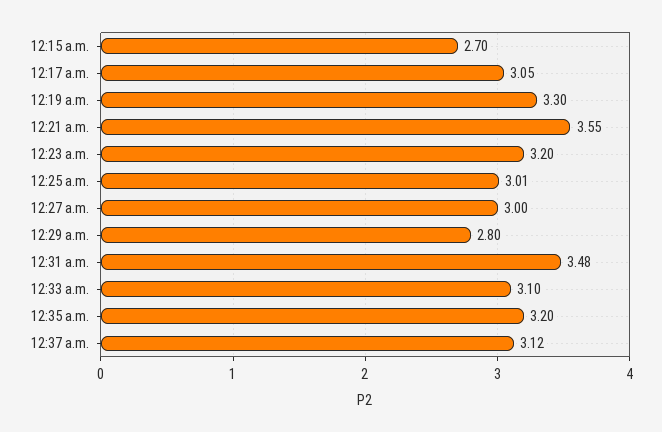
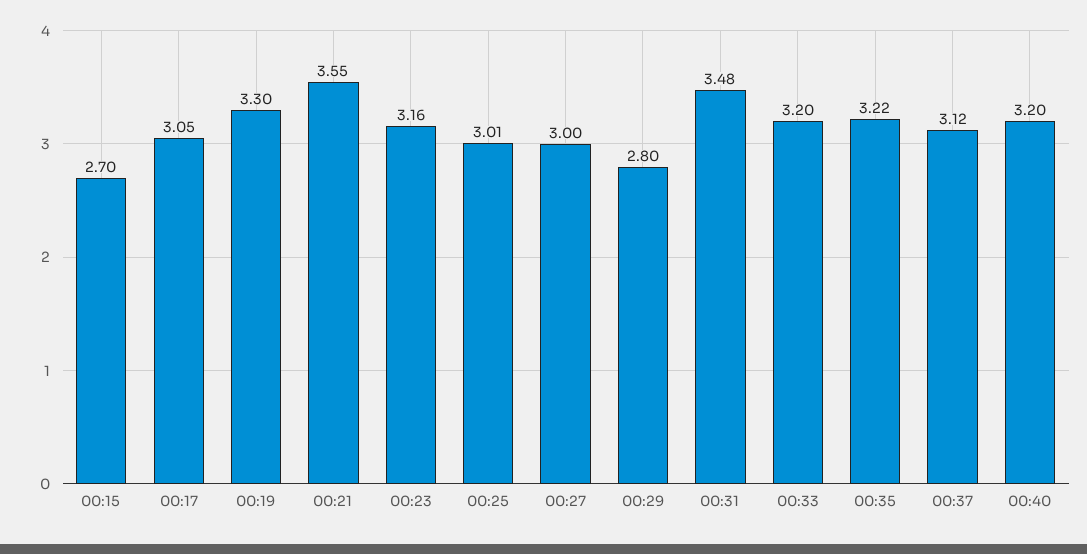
12:23 a.m.: 3.2 -> 3.16
12:33 a.m.: 3.1 -> 3.2
12:35 a.m.: 3.2 -> 3.22
00:40: none -> 3.2

